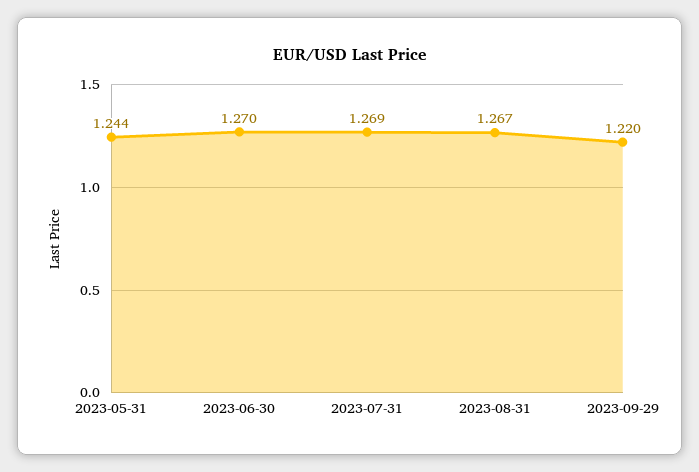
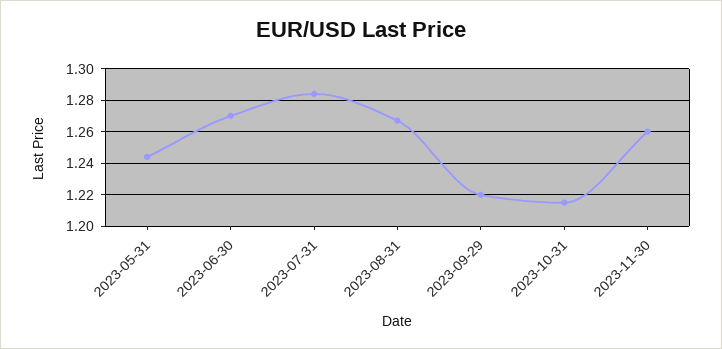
2023-07-31: 1.269 -> 1.285
2023-10-31: none -> 1.215
2023-11-30: none -> 1.26

